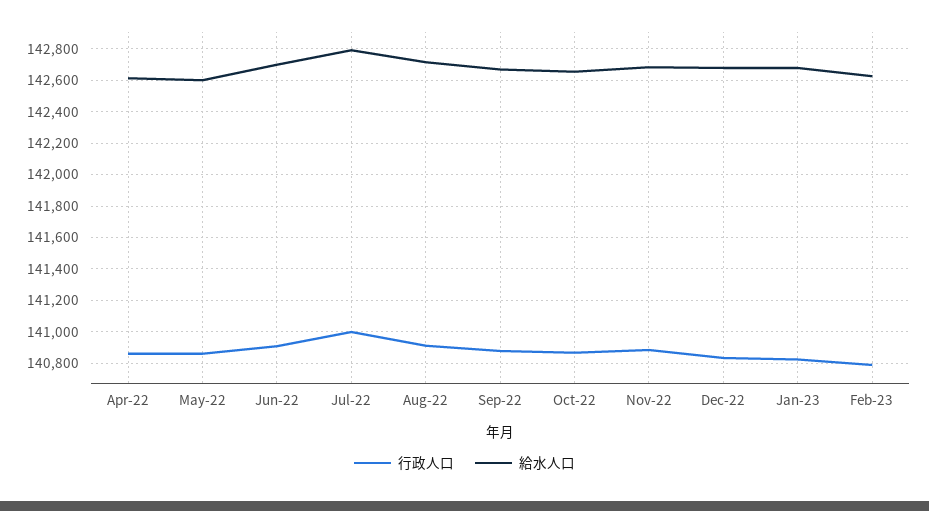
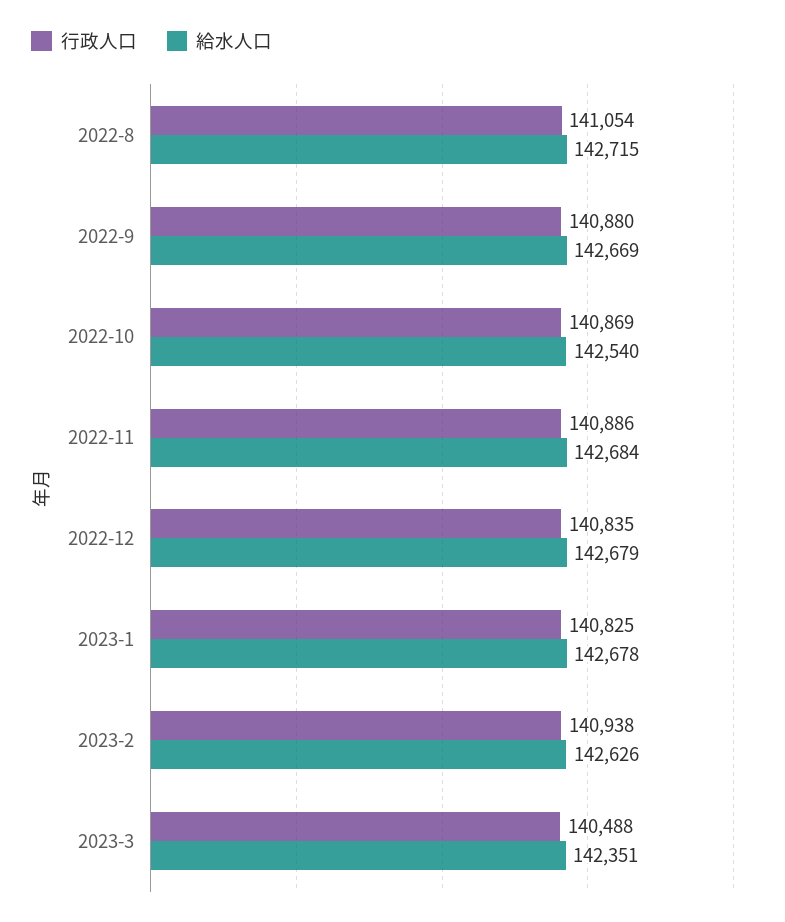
行政人口, Apr-22: 140850 -> none
給水人口, Apr-22: 142600 -> none
行政人口, May-22: 140850 -> none
給水人口, May-22: 142600 -> none
行政人口, Jun-22: 140900 -> none
給水人口, Jun-22: 142700 -> none
行政人口, Jul-22: 141000 -> none
給水人口, Jul-22: 142800 -> none
行政人口, Aug-22: 140900 -> 141054
給水人口, Oct-22: 142650 -> 142540
行政人口, Feb-23: 140800 -> 140938
行政人口, 2023-3: none -> 140488
給水人口, 2023-3: none -> 142351

